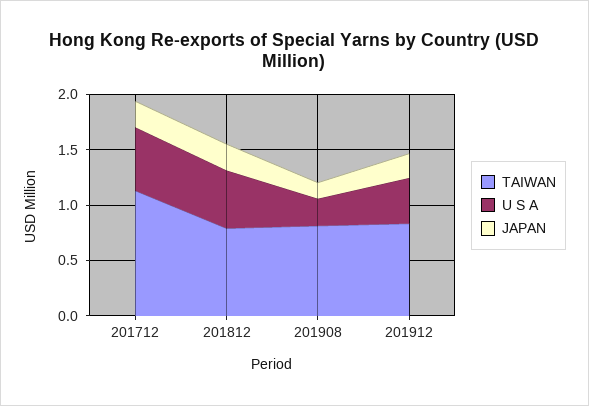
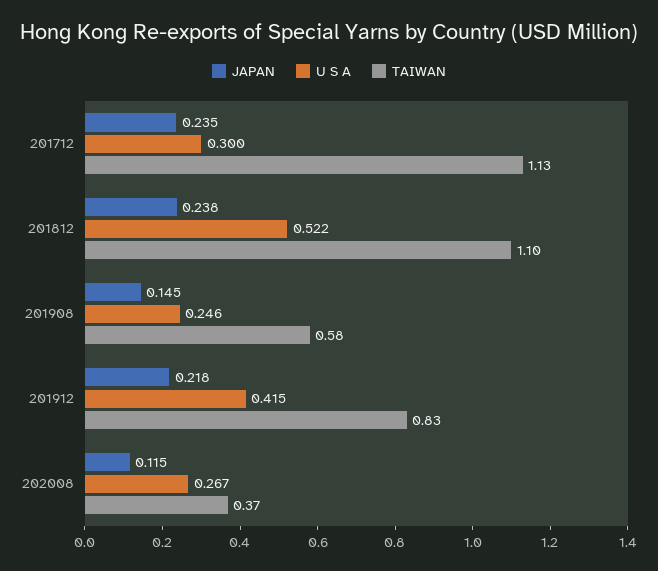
U S A, 201712: 0.6 -> 0.3
TAIWAN, 201812: 0.8 -> 1.1
TAIWAN, 201908: 0.8 -> 0.58
JAPAN, 202008: none -> 0.115
U S A, 202008: none -> 0.267
TAIWAN, 202008: none -> 0.37

